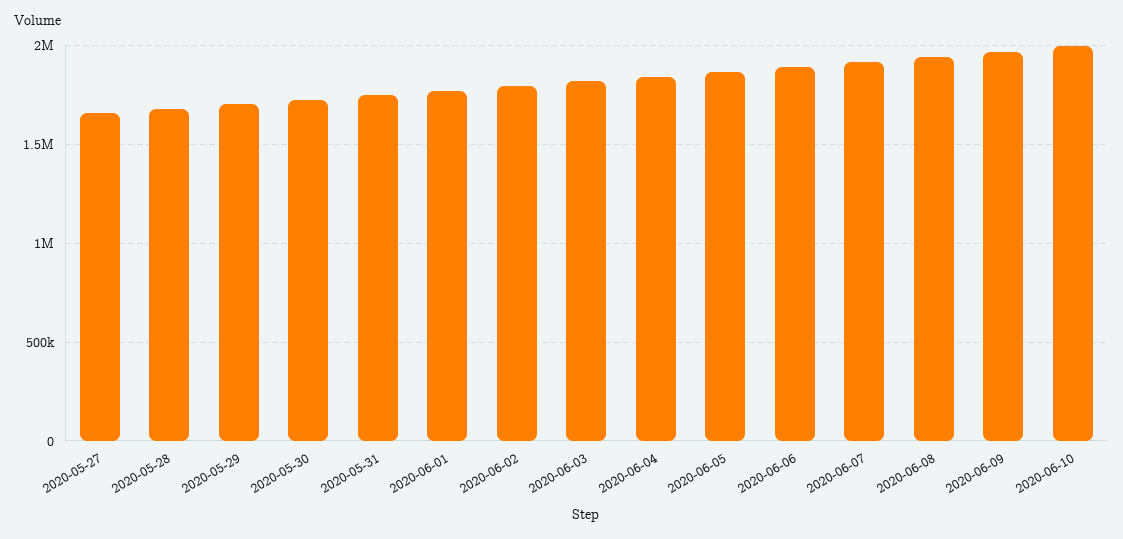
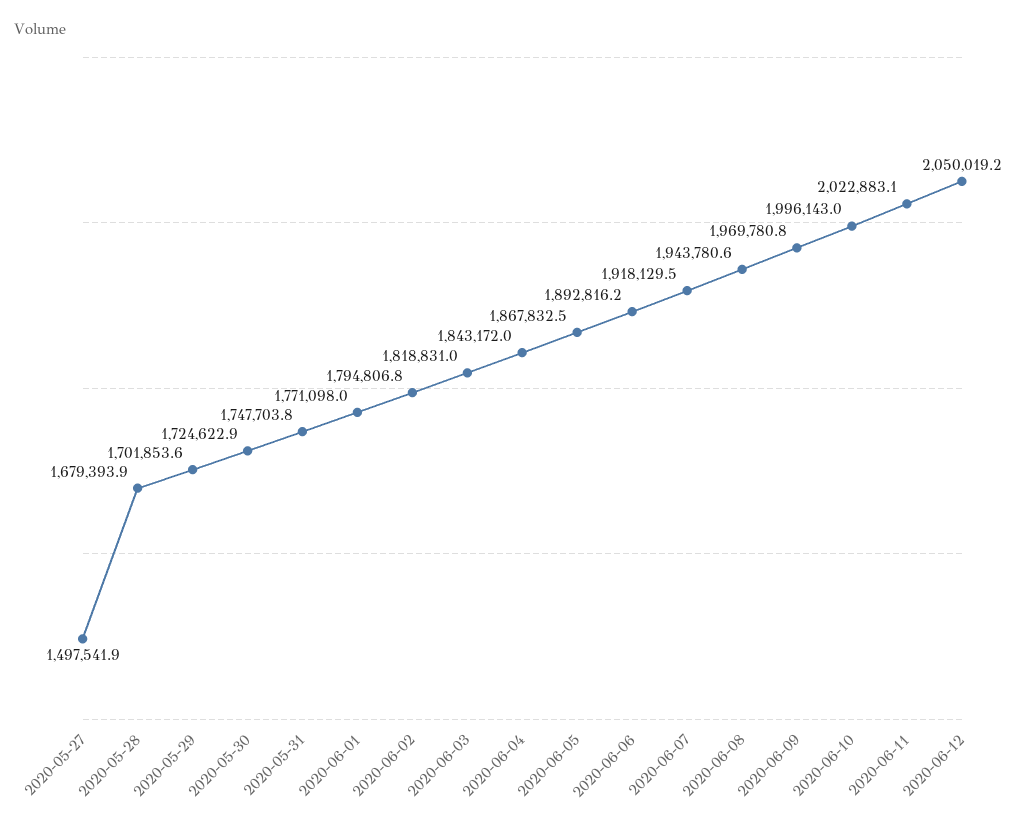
2020-05-27: 1650000 -> 1497541.9
2020-06-11: none -> 2022883.1
2020-06-12: none -> 2050019.2

